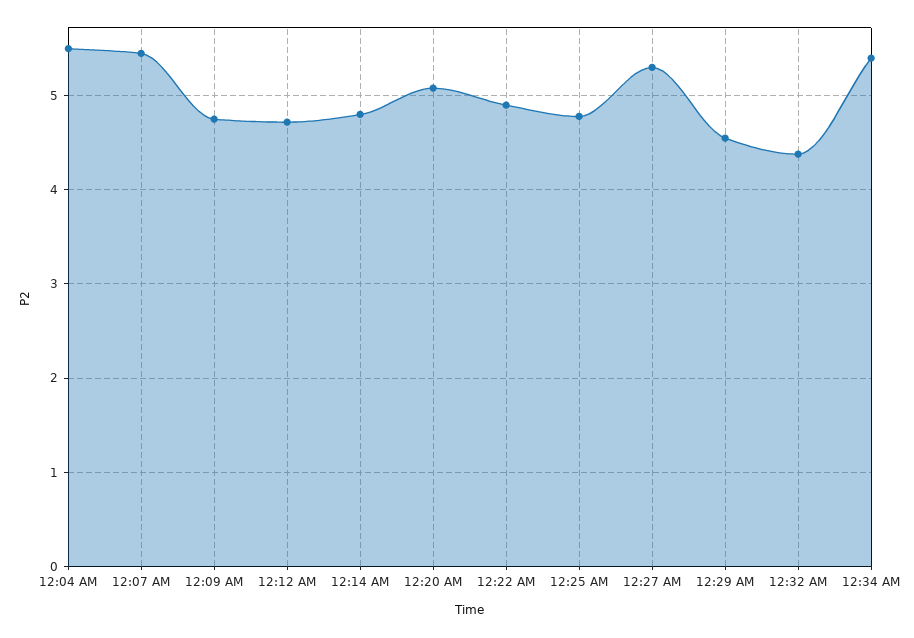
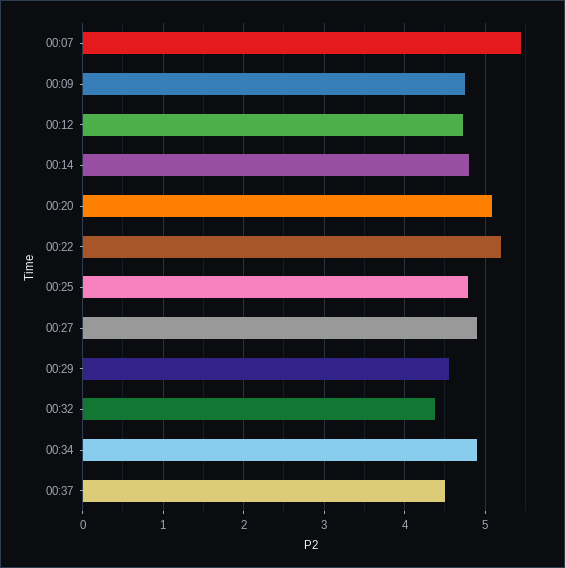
12:04 AM: 5.5 -> none
12:22 AM: 4.9 -> 5.2
12:27 AM: 5.3 -> 4.9
12:34 AM: 5.4 -> 4.9
00:37: none -> 4.5

